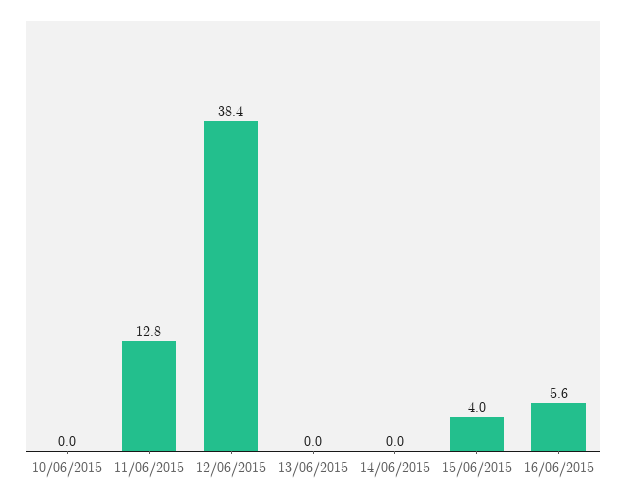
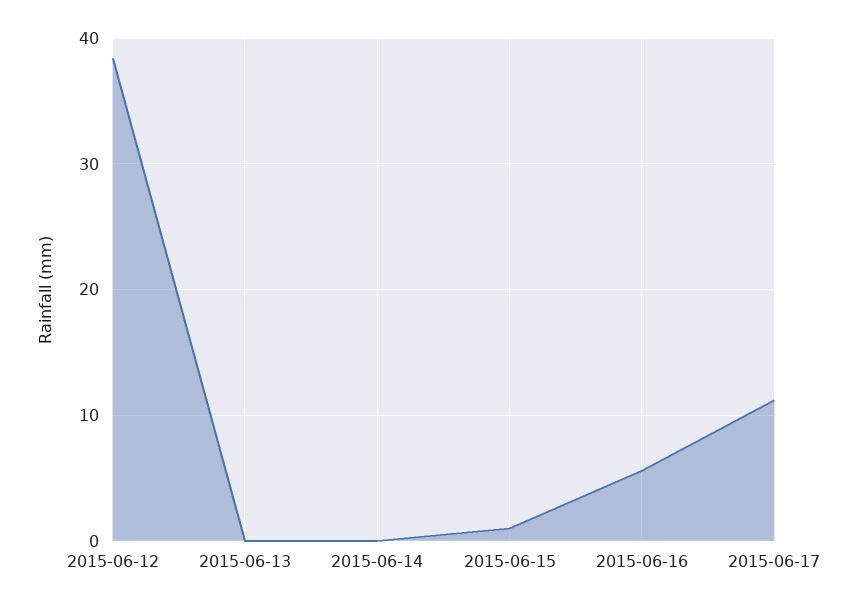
10/06/2015: 0 -> none
11/06/2015: 12.8 -> none
15/06/2015: 4 -> 1
2015-06-17: none -> 11

